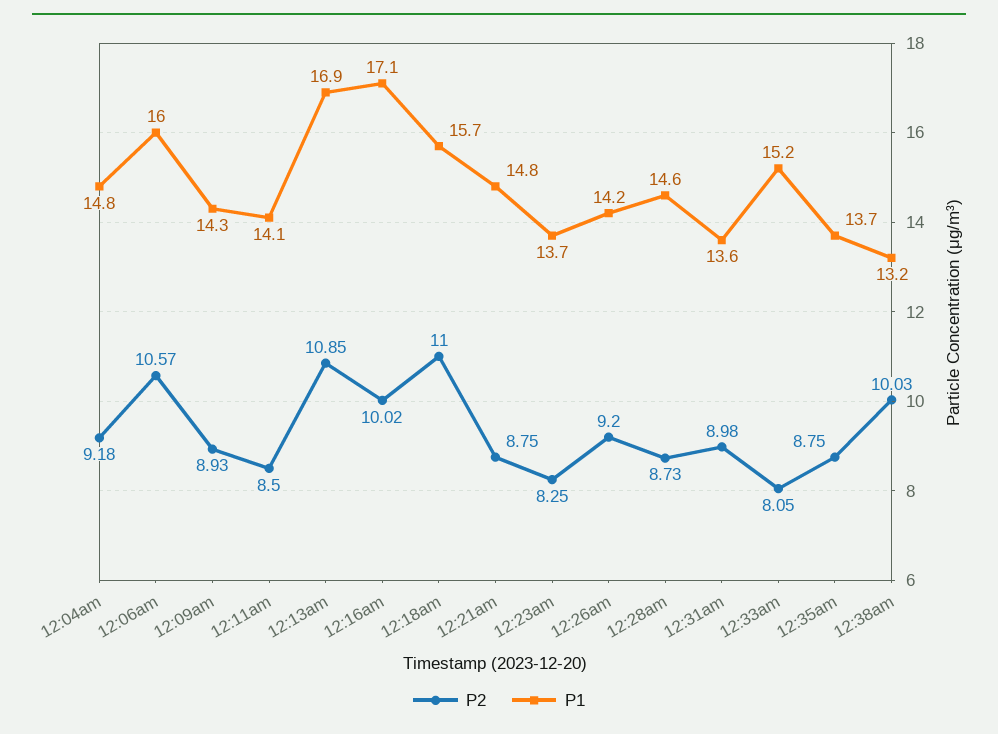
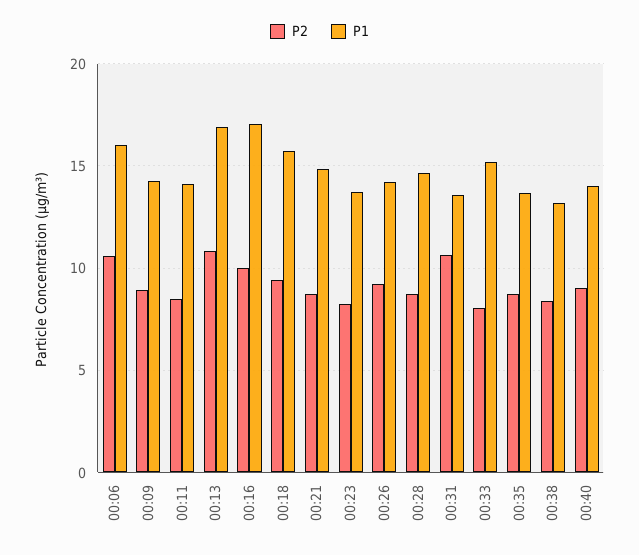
P2, 12:04am: 9.18 -> none
P1, 12:04am: 14.8 -> none
P2, 12:18am: 11 -> 9.5
P2, 12:31am: 8.98 -> 10.5
P2, 12:38am: 10.03 -> 8.5
P2, 00:40: none -> 9
P1, 00:40: none -> 14

